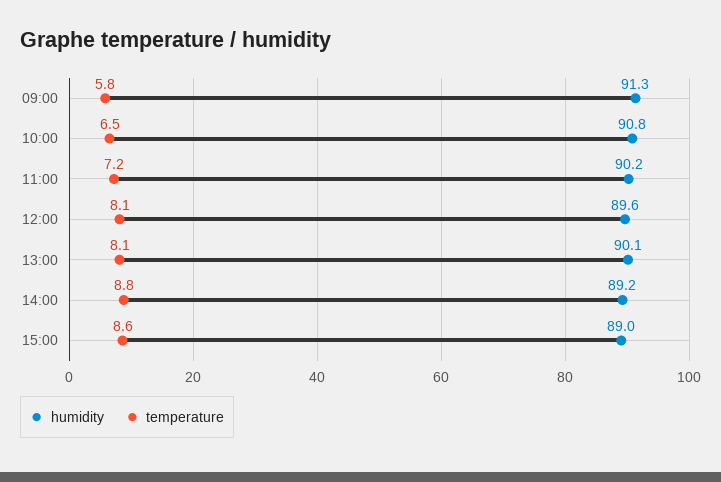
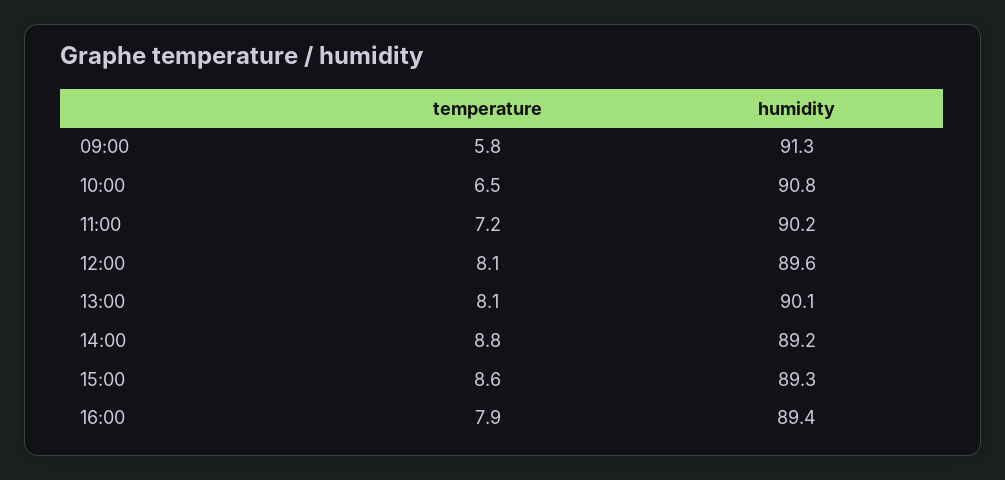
humidity, 15:00: 89 -> 89.3
temperature, 16:00: none -> 7.9
humidity, 16:00: none -> 89.4

